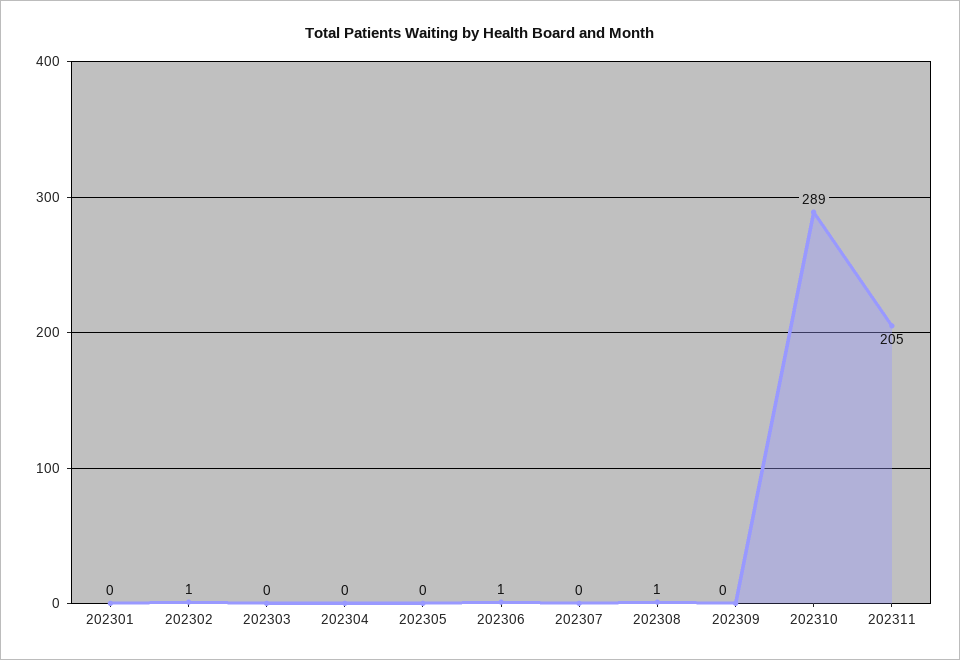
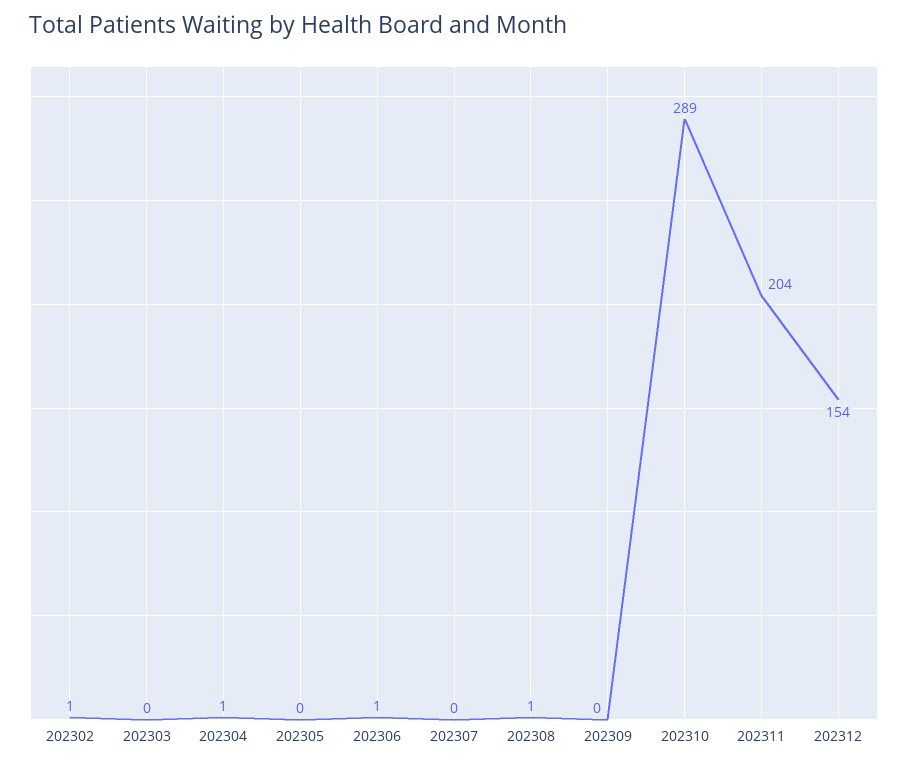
202301: 0 -> none
202304: 0 -> 1
202311: 205 -> 204
202312: none -> 154

